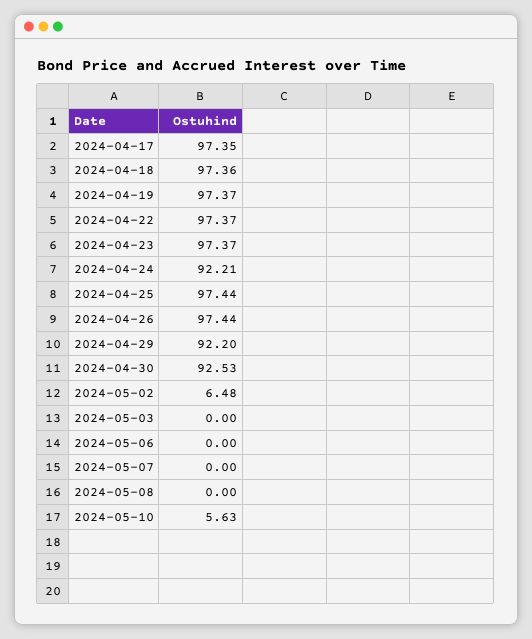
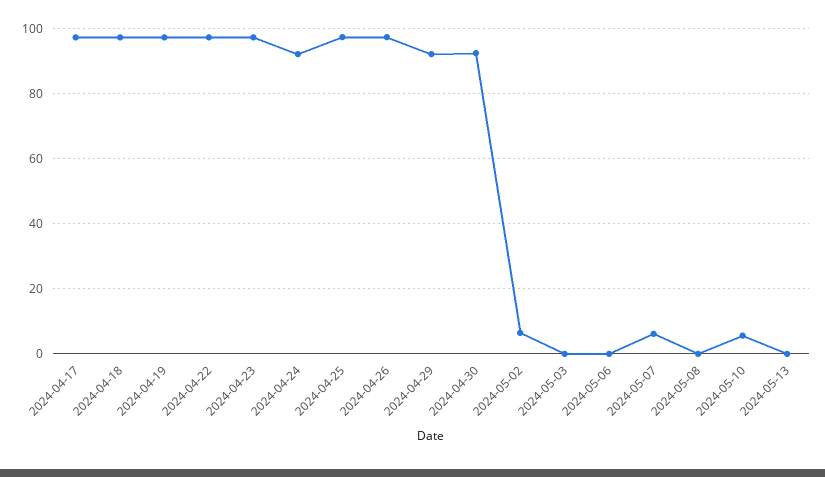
2024-05-07: 0 -> 6
2024-05-13: none -> 0

